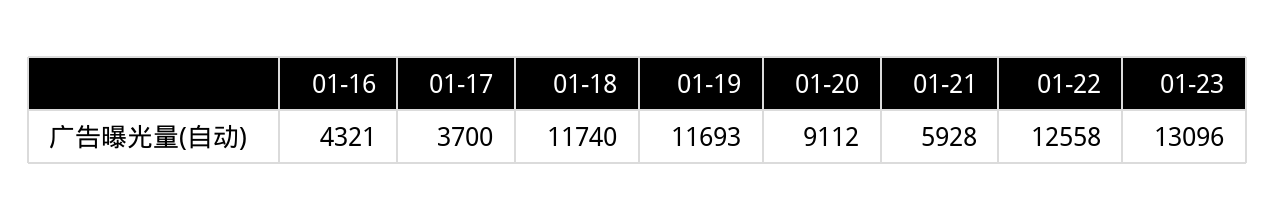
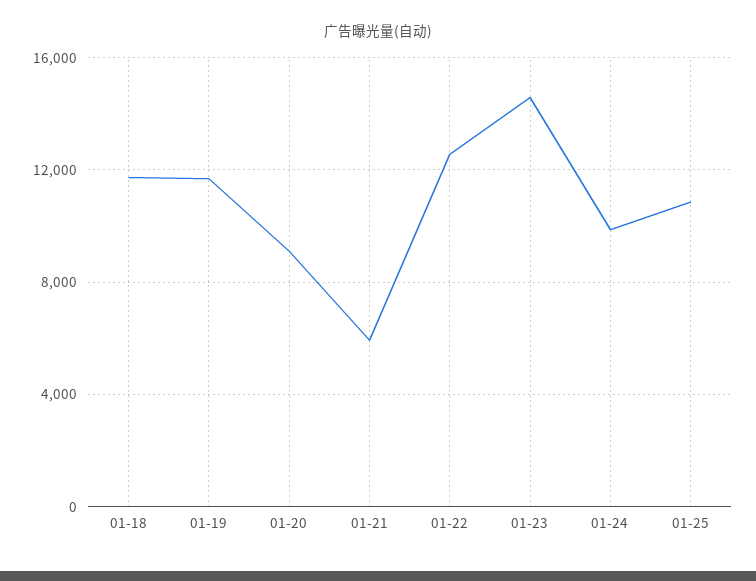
01-16: 4321 -> none
01-17: 3700 -> none
01-23: 13096 -> 14500
01-24: none -> 10000
01-25: none -> 11000

